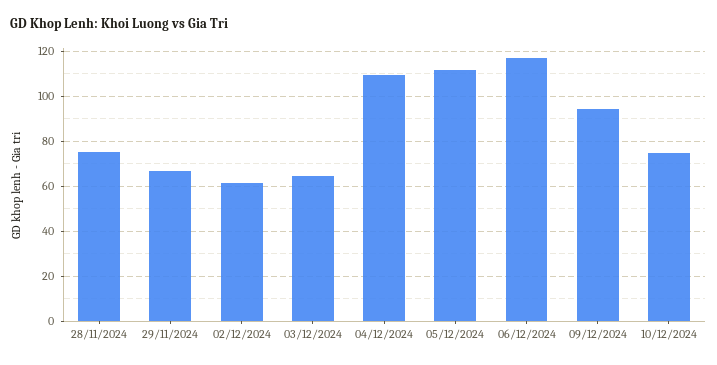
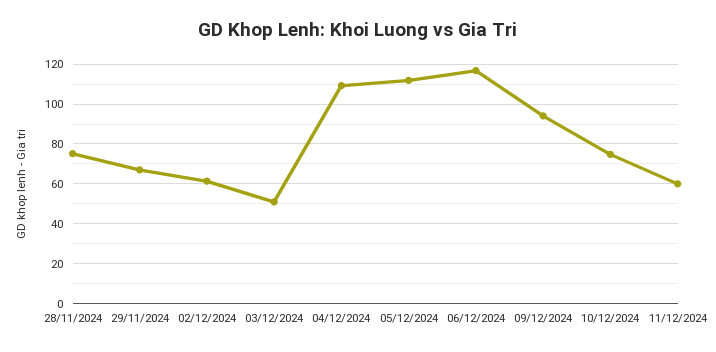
03/12/2024: 65 -> 50
11/12/2024: none -> 60

